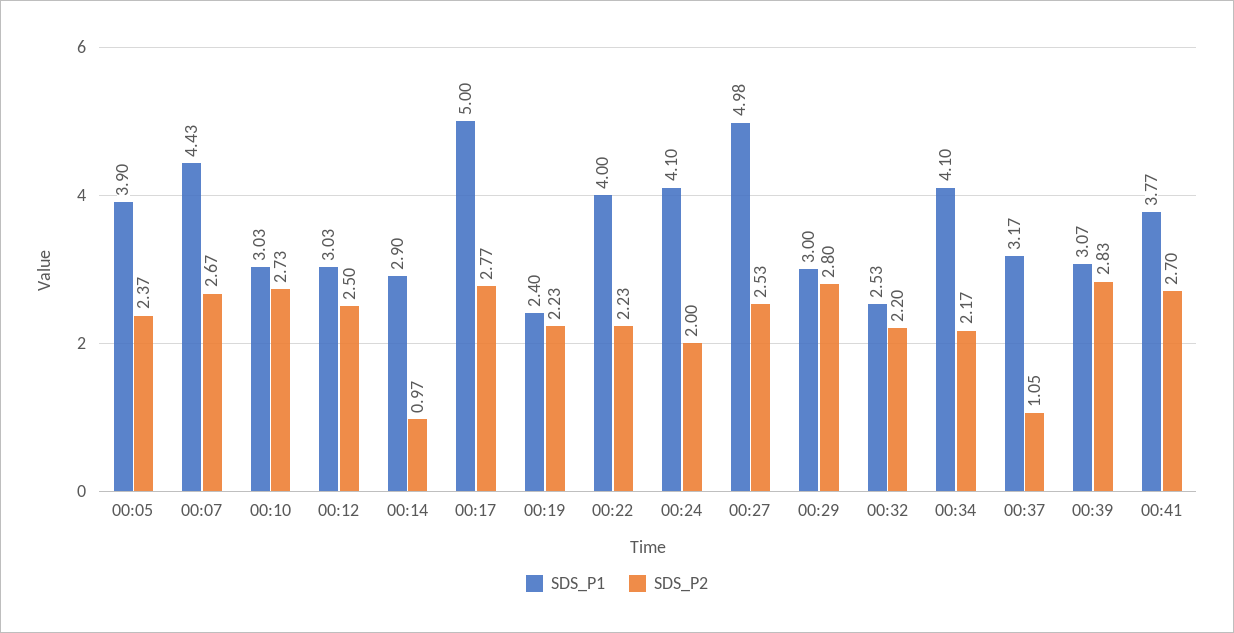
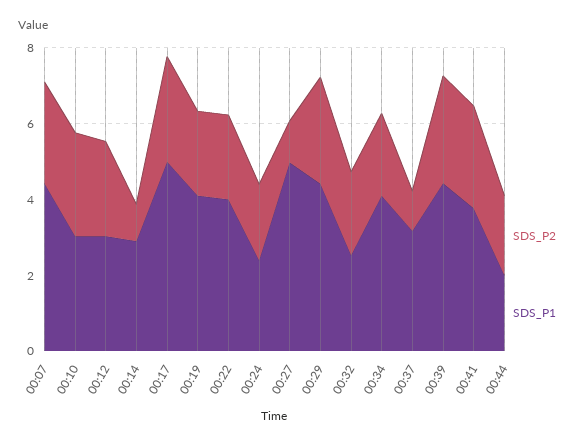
SDS_P1, 00:05: 3.9 -> none
SDS_P2, 00:05: 2.37 -> none
SDS_P1, 00:19: 2.4 -> 4
SDS_P1, 00:24: 4.1 -> 2.5
SDS_P2, 00:27: 2.53 -> 1
SDS_P1, 00:29: 3 -> 4.5
SDS_P1, 00:39: 3.07 -> 4.5
SDS_P2, 00:44: none -> 2
SDS_P1, 00:44: none -> 2

